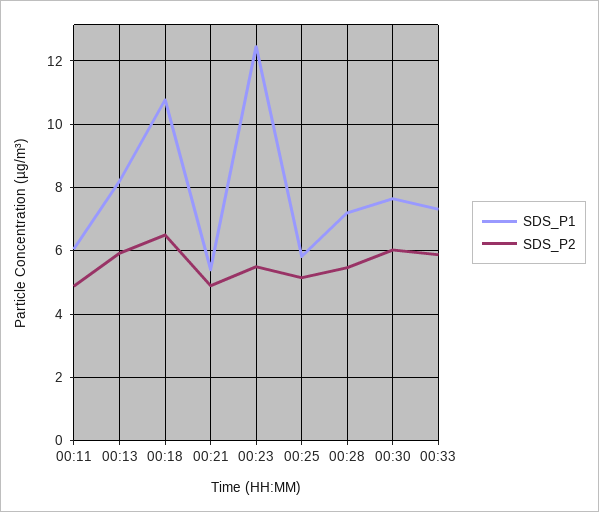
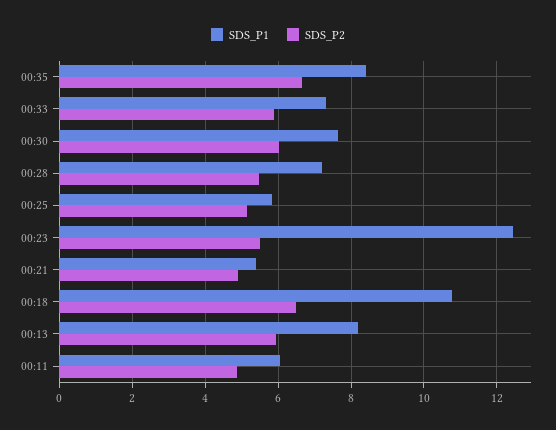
SDS_P1, 00:35: none -> 8.4
SDS_P2, 00:35: none -> 6.6

